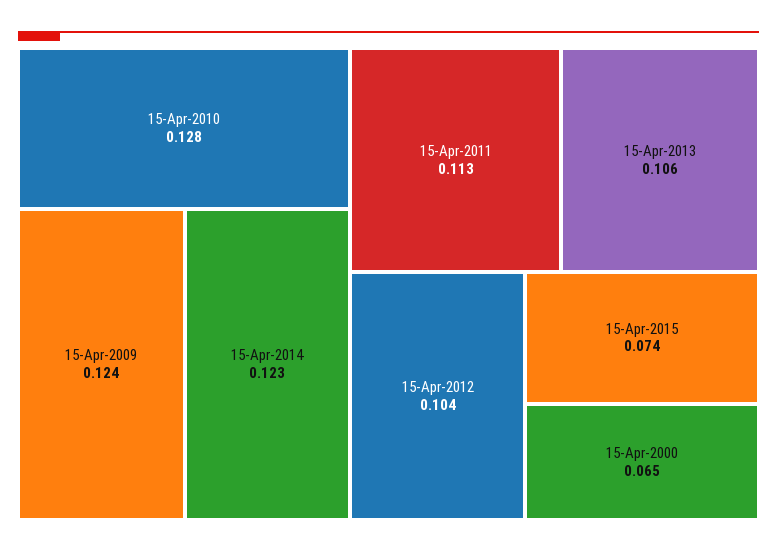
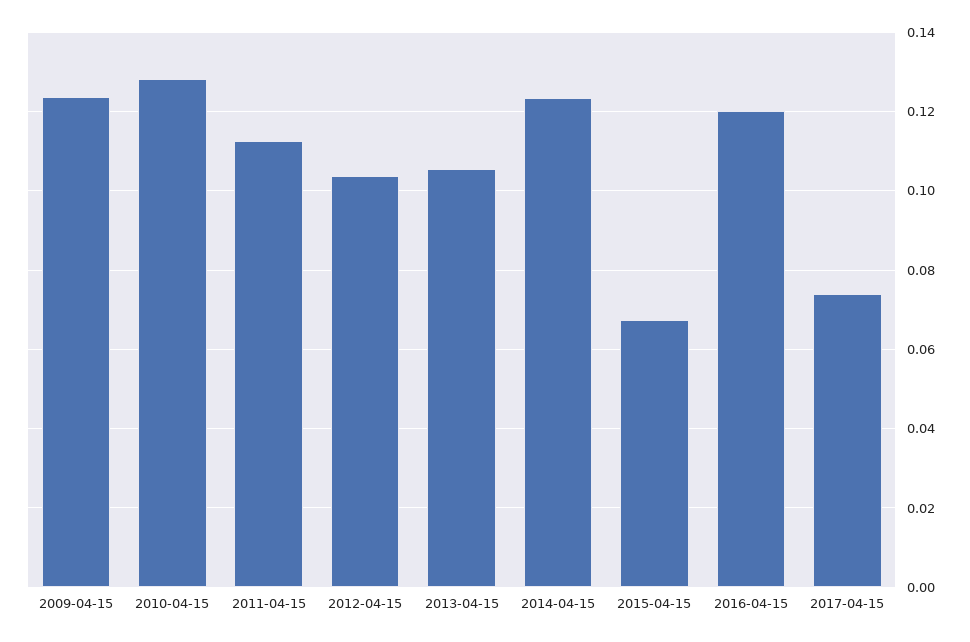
15-Apr-2015: 0.074 -> 0.068
15-Apr-2000: 0.065 -> none
2016-04-15: none -> 0.12
2017-04-15: none -> 0.074

